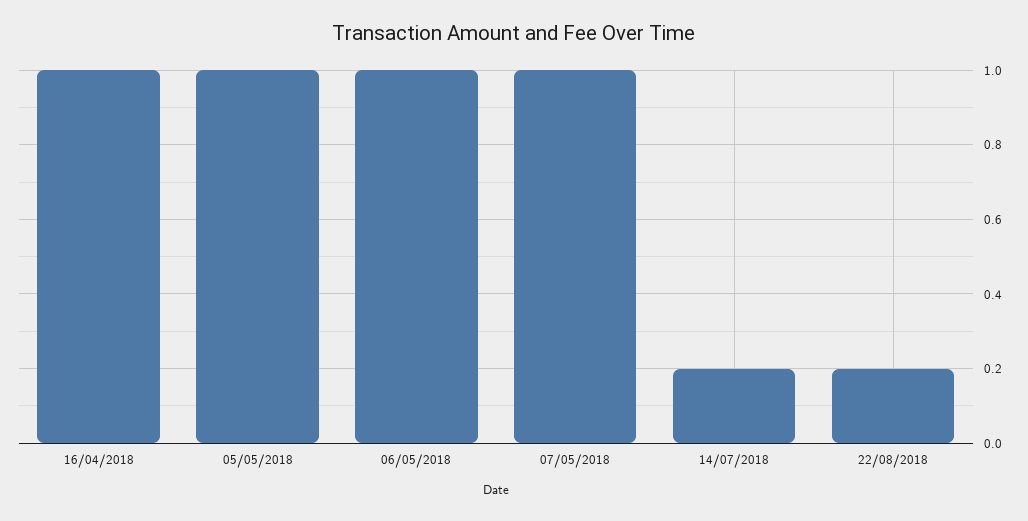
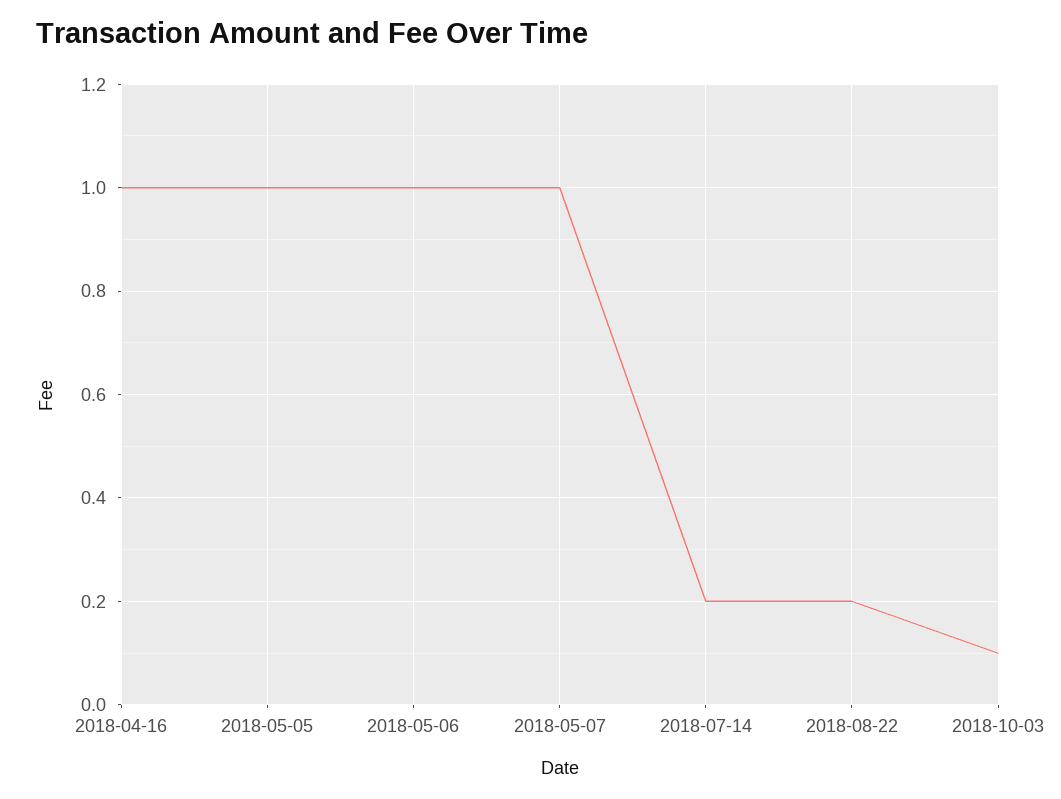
2018-10-03: none -> 0.1

